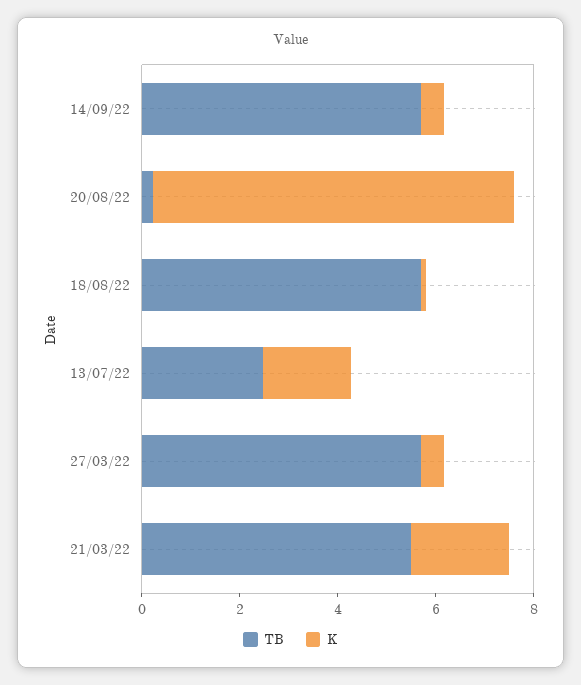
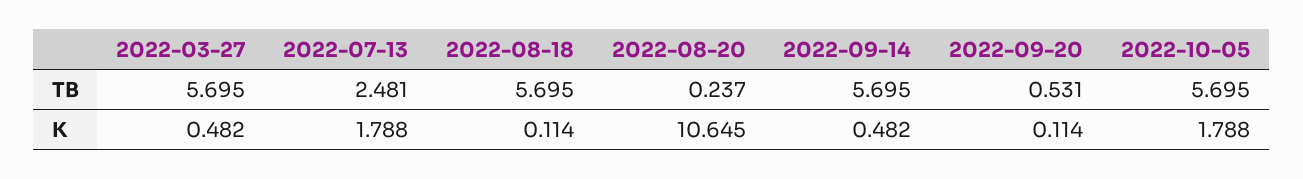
K, 20/08/22: 7.5 -> 10.645
TB, 21/03/22: 5.5 -> none
K, 21/03/22: 2 -> none
TB, 2022-09-20: none -> 0.531
TB, 2022-10-05: none -> 5.695
K, 2022-09-20: none -> 0.114
K, 2022-10-05: none -> 1.788

